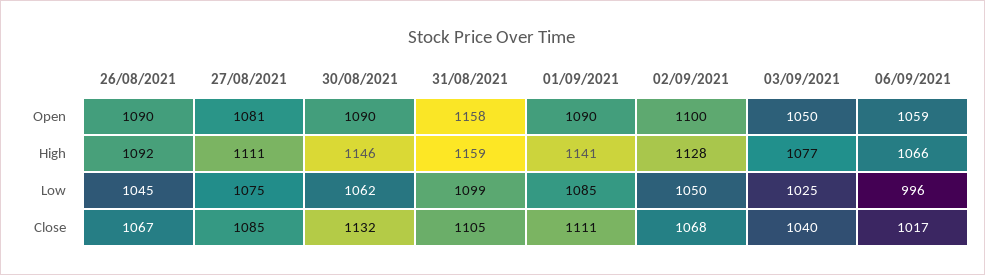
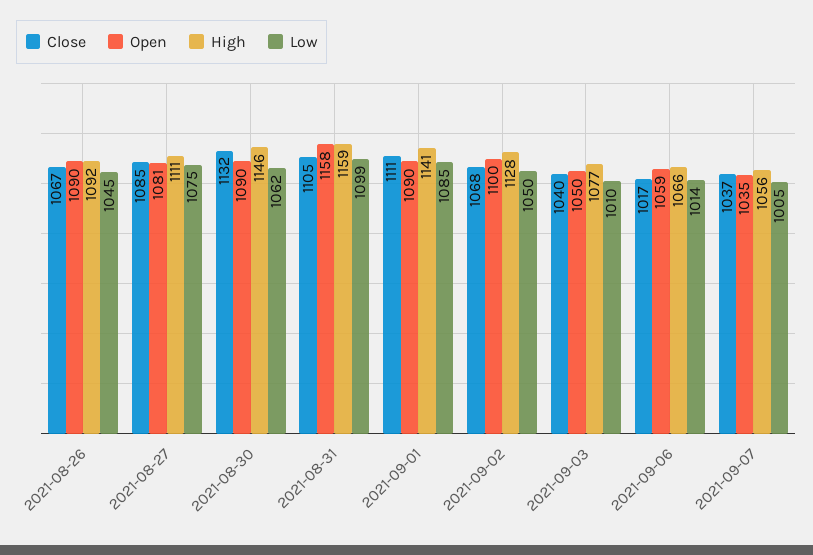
Low, 03/09/2021: 1025 -> 1010
Low, 06/09/2021: 996 -> 1014
Close, 2021-09-07: none -> 1037
Open, 2021-09-07: none -> 1035
High, 2021-09-07: none -> 1056
Low, 2021-09-07: none -> 1005

